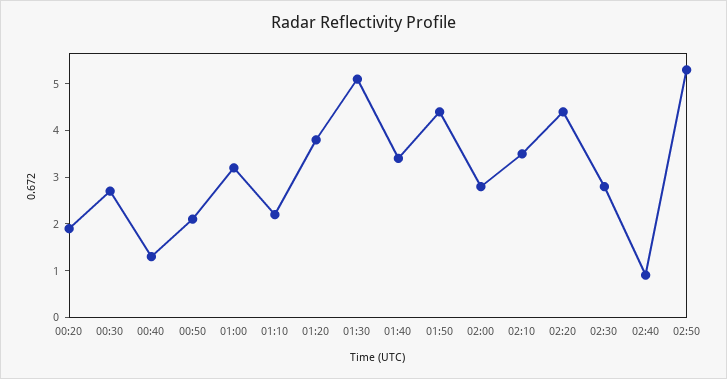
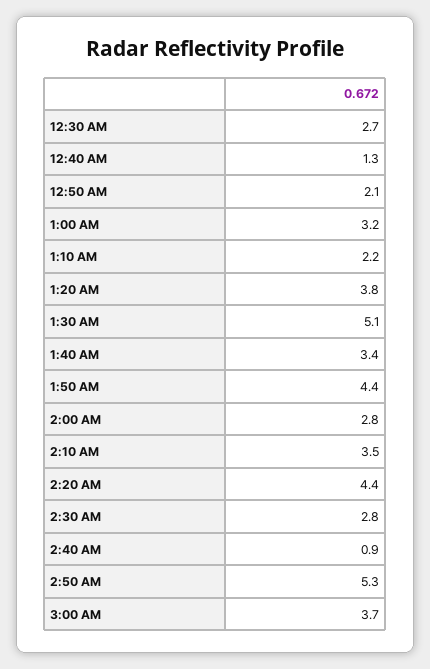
00:20: 2 -> none
3:00 AM: none -> 3.7

